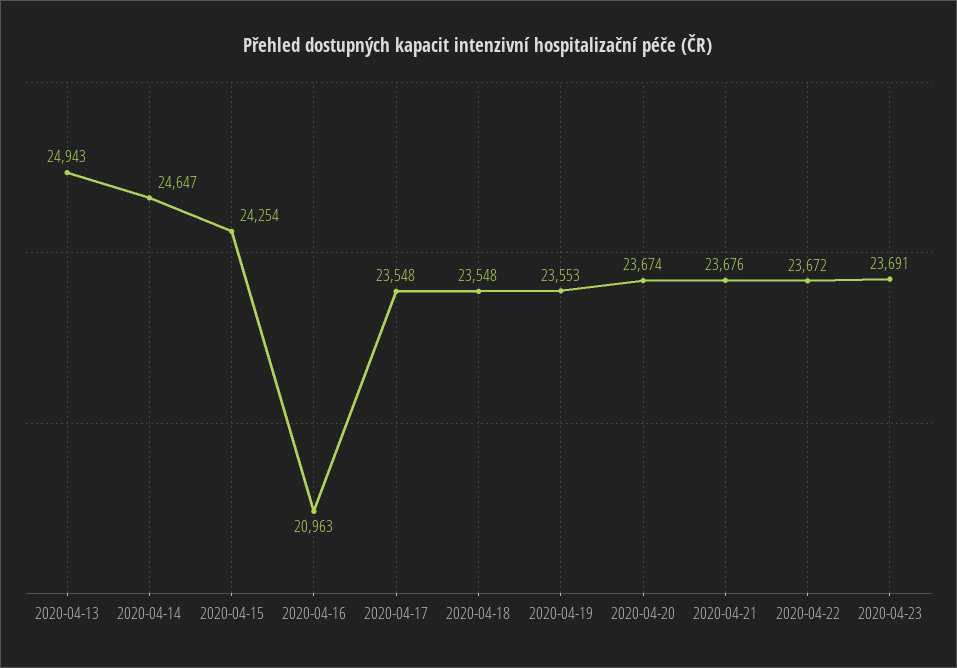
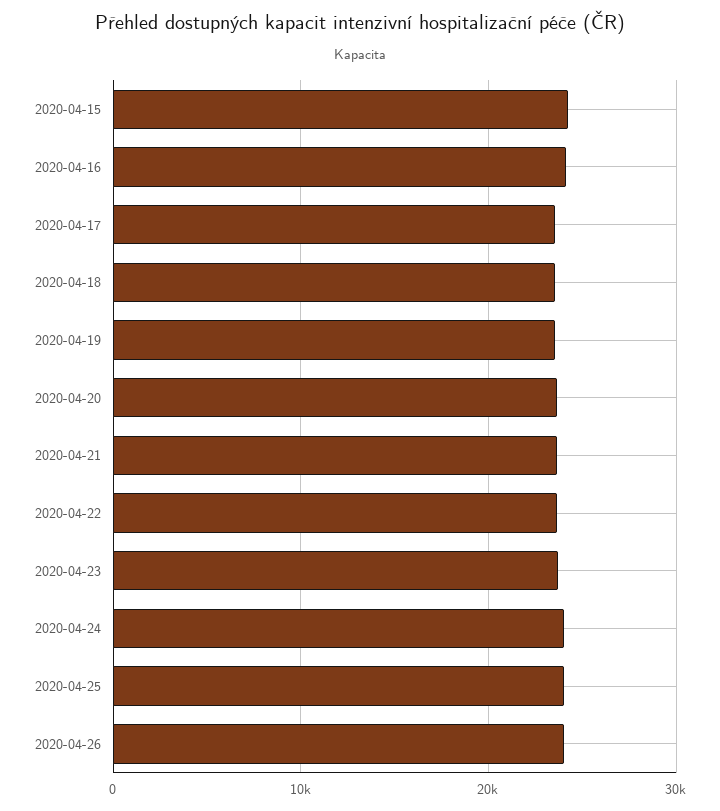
2020-04-13: 24943 -> none
2020-04-14: 24647 -> none
2020-04-16: 20963 -> 24000
2020-04-24: none -> 24000
2020-04-25: none -> 24000
2020-04-26: none -> 24000

